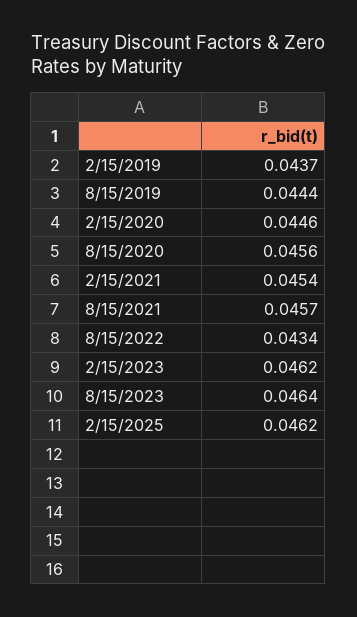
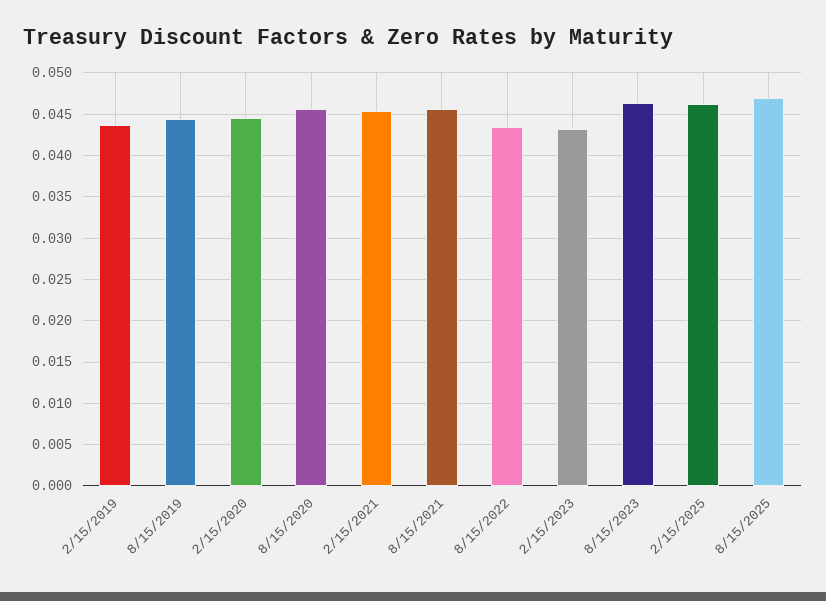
2/15/2023: 0.0462 -> 0.043
8/15/2025: none -> 0.047

